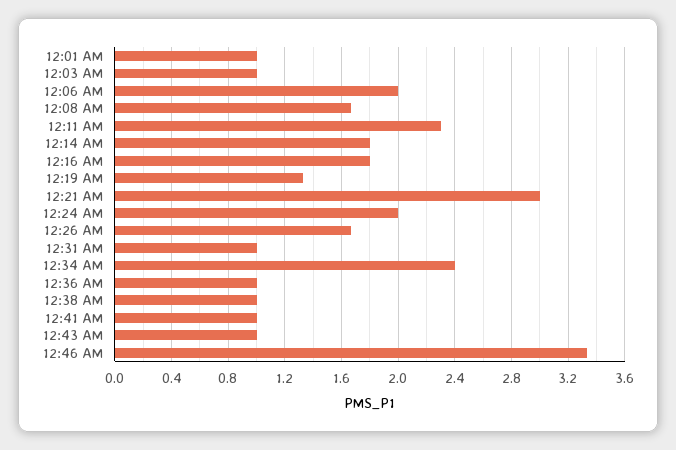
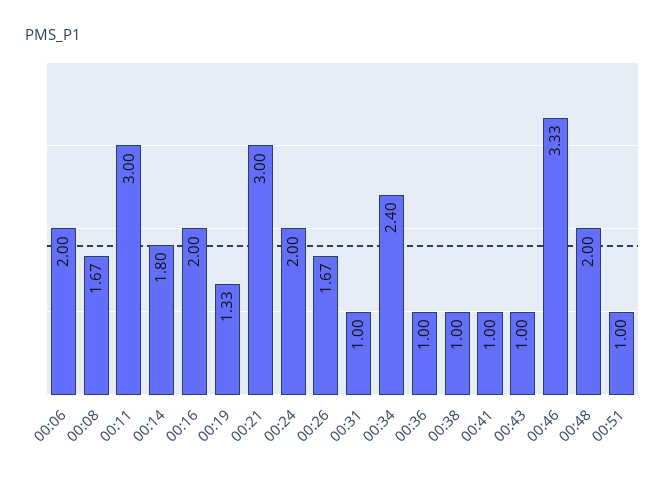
12:01 AM: 1 -> none
12:03 AM: 1 -> none
12:11 AM: 2.3 -> 3
12:16 AM: 1.8 -> 2
00:48: none -> 2
00:51: none -> 1

